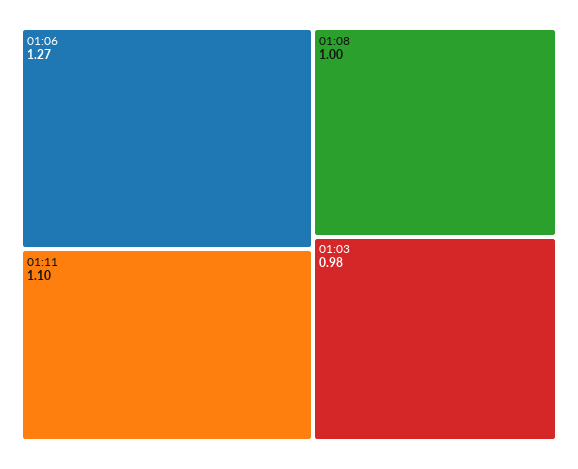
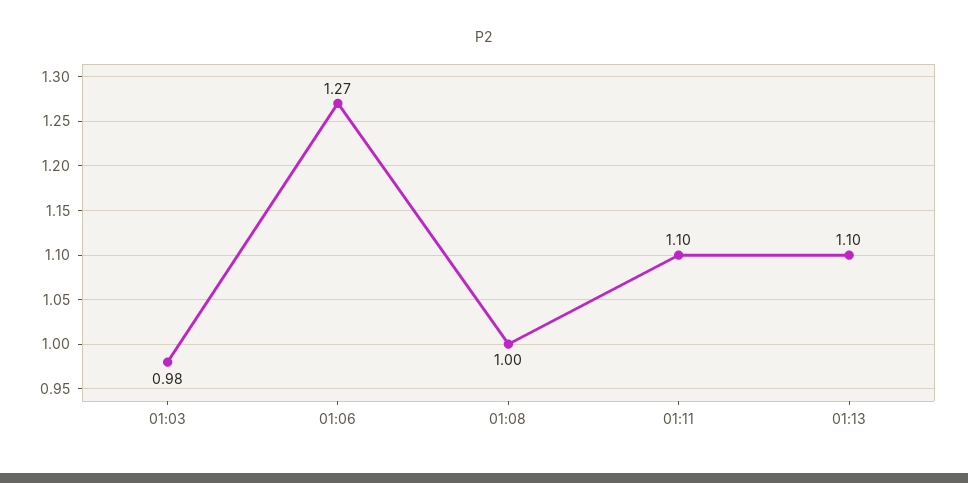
01:13: none -> 1.1

